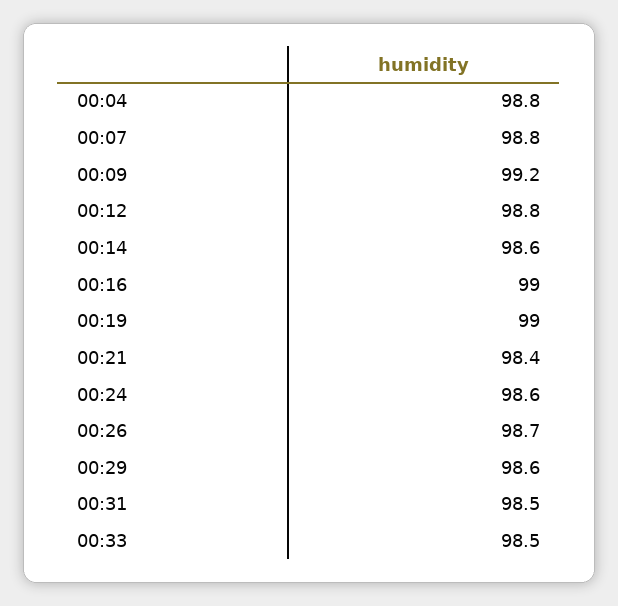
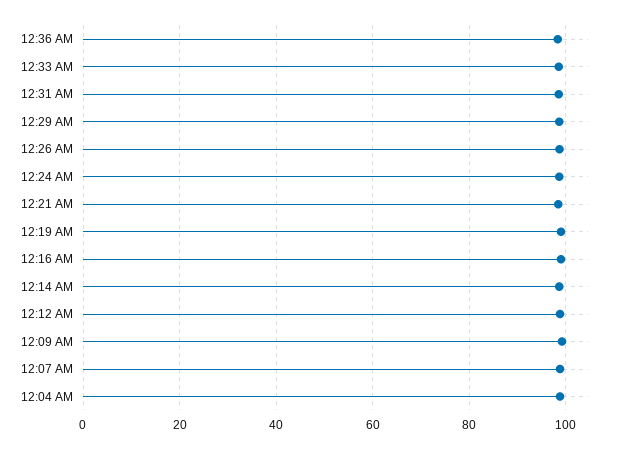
12:36 AM: none -> 98

